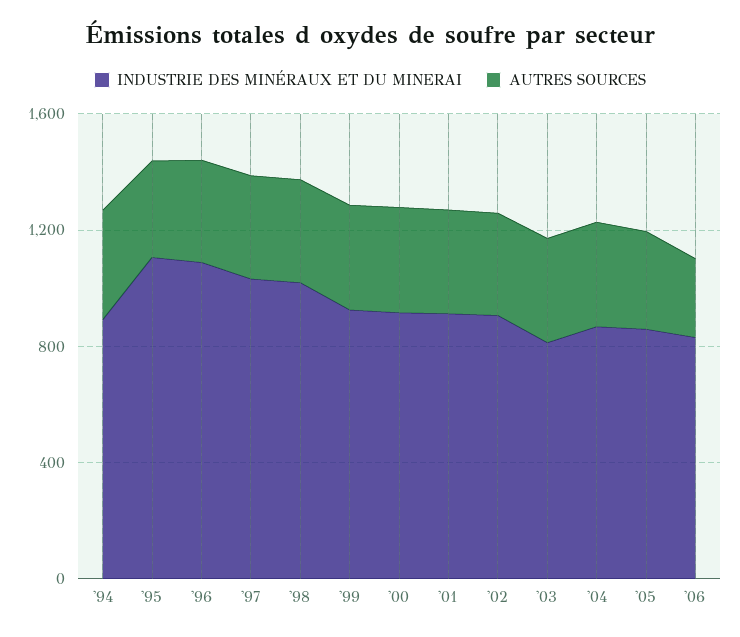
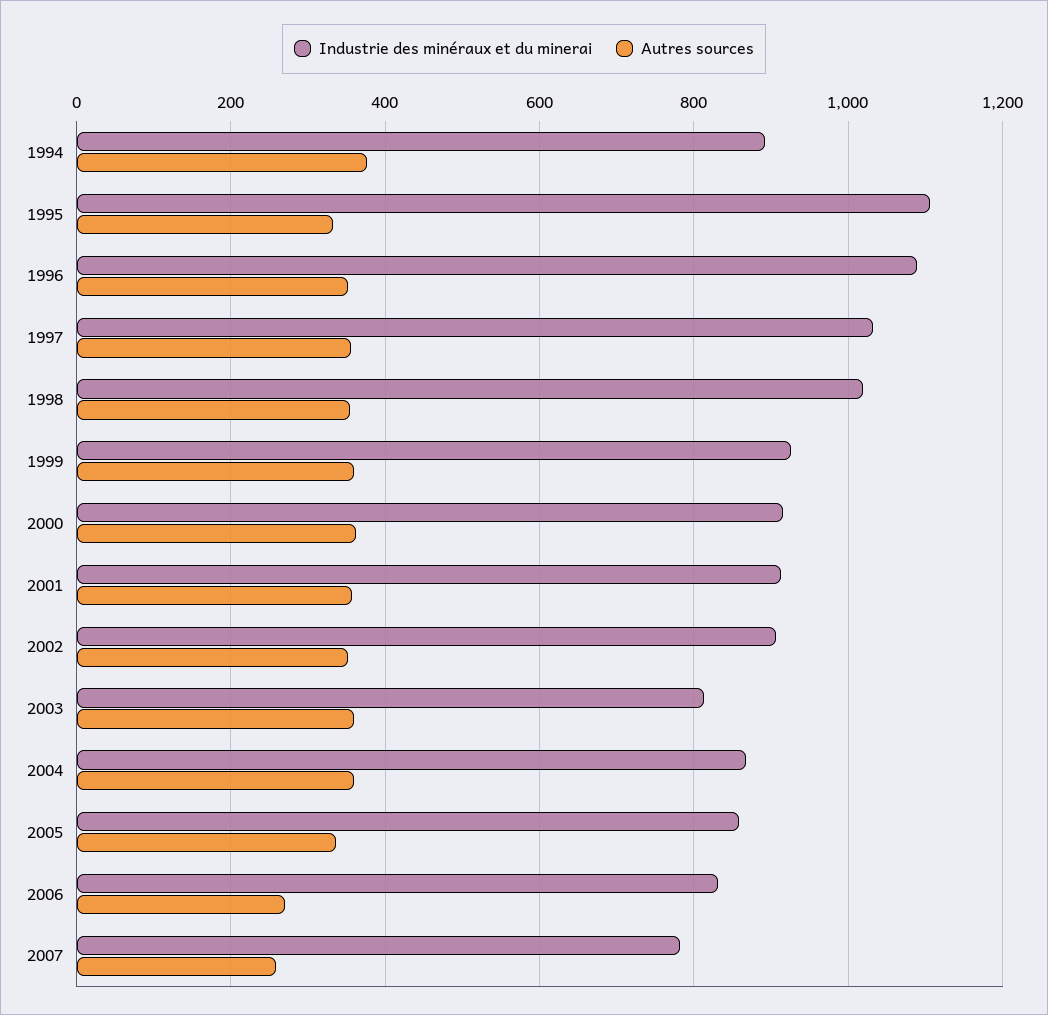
INDUSTRIE DES MINÉRAUX ET DU MINERAI, 2007: none -> 780
AUTRES SOURCES, 2007: none -> 260

